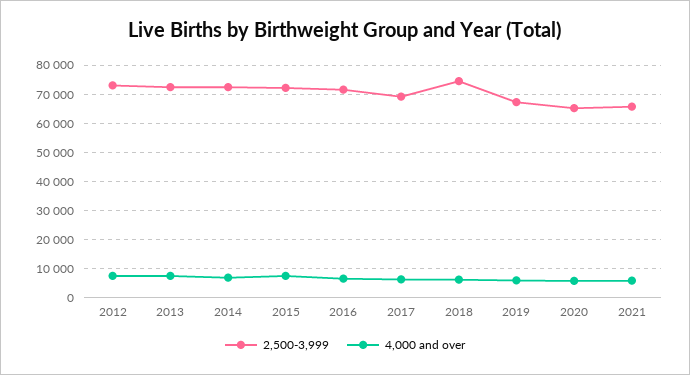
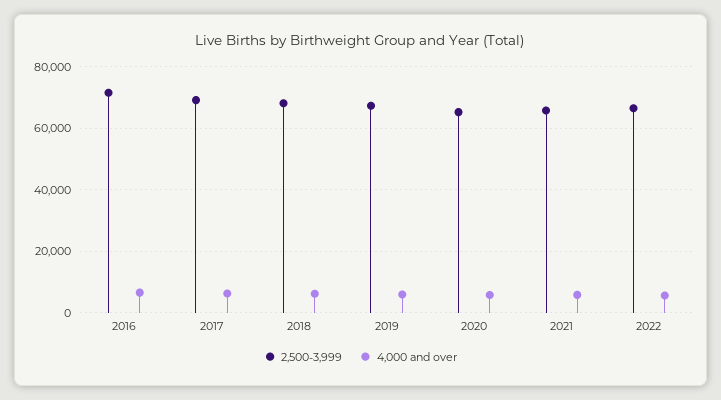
2,500-3,999, 2012: 72500 -> none
4,000 and over, 2012: 7500 -> none
2,500-3,999, 2013: 72500 -> none
4,000 and over, 2013: 7500 -> none
2,500-3,999, 2014: 72500 -> none
4,000 and over, 2014: 7500 -> none
2,500-3,999, 2015: 72500 -> none
4,000 and over, 2015: 7500 -> none
2,500-3,999, 2018: 75000 -> 68000
2,500-3,999, 2022: none -> 66000
4,000 and over, 2022: none -> 6000

